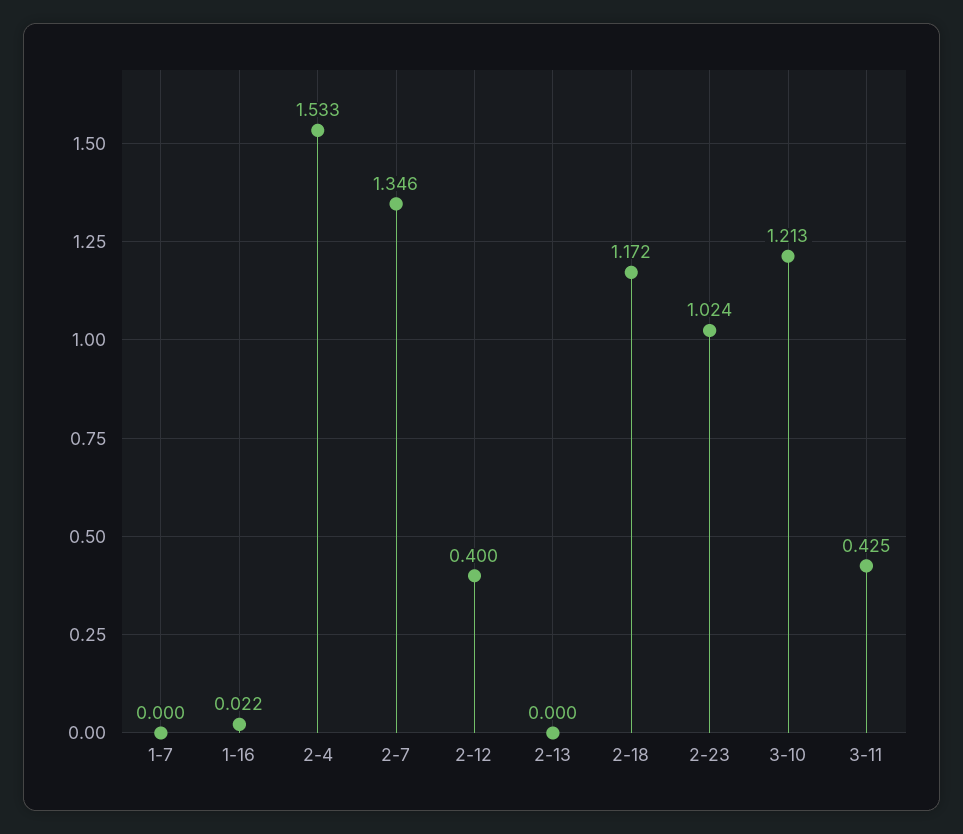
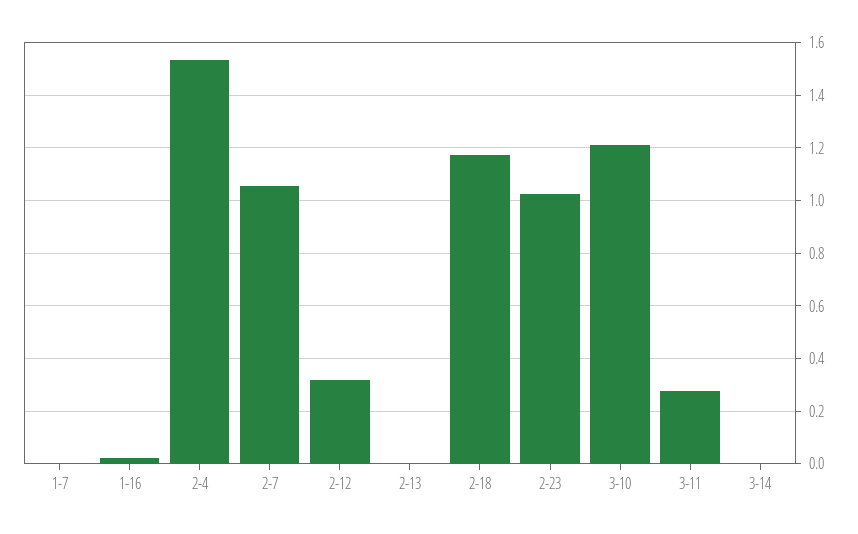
2-7: 1.346 -> 1.05
2-12: 0.4 -> 0.325
3-11: 0.425 -> 0.275
3-14: none -> 0

